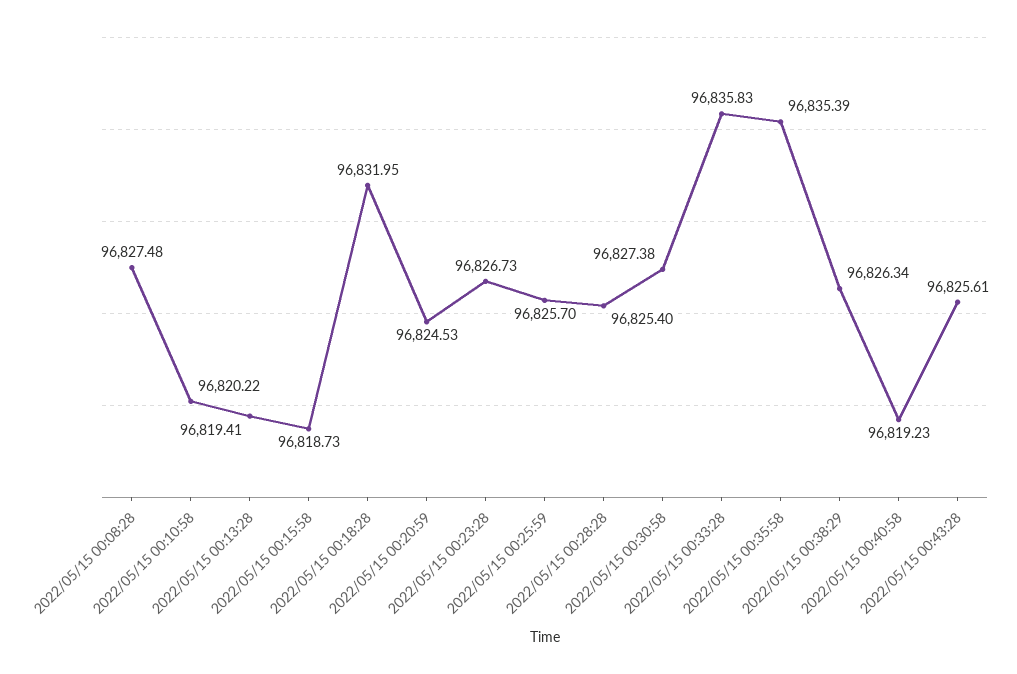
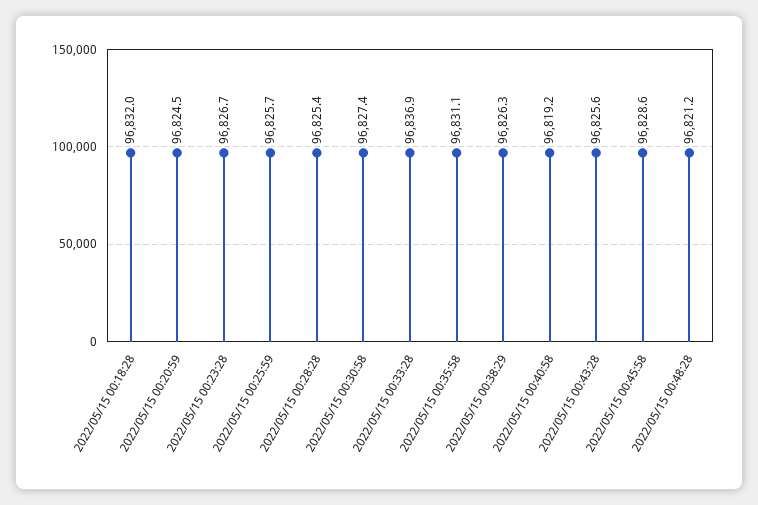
2022/05/15 00:08:28: 96827.48 -> none
2022/05/15 00:10:58: 96820.22 -> none
2022/05/15 00:13:28: 96819.41 -> none
2022/05/15 00:15:58: 96818.73 -> none
2022/05/15 00:33:28: 96835.83 -> 96836.9
2022/05/15 00:35:58: 96835.39 -> 96831.1
2022/05/15 00:45:58: none -> 96828.6
2022/05/15 00:48:28: none -> 96821.2

